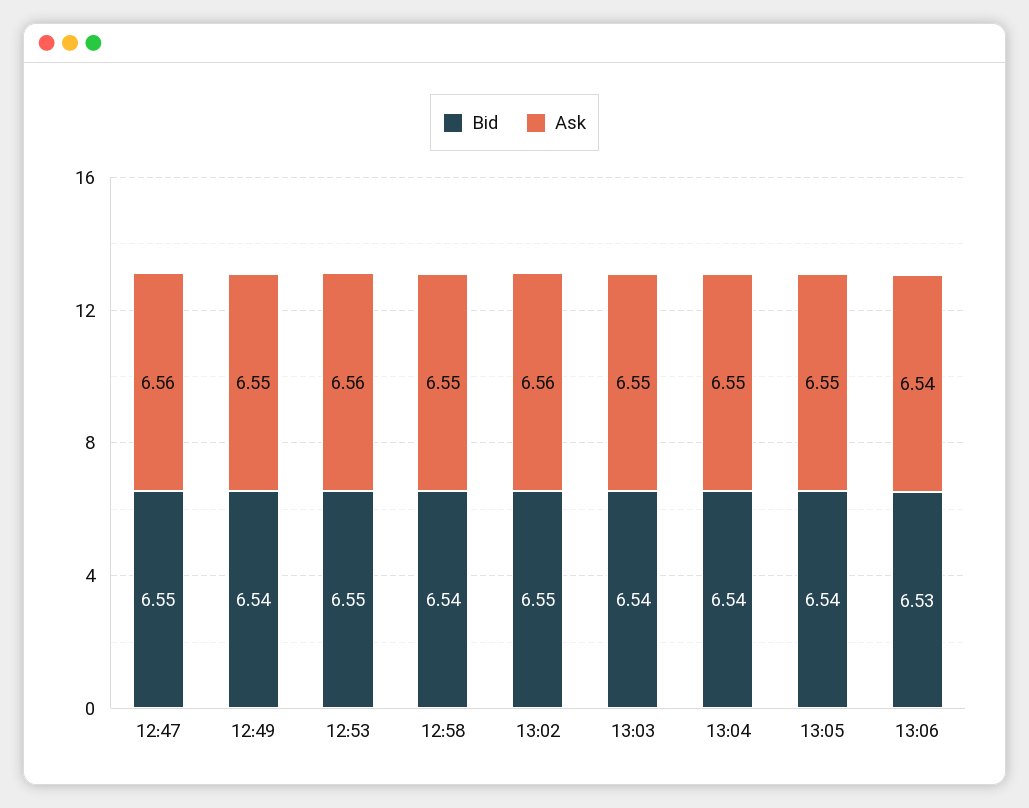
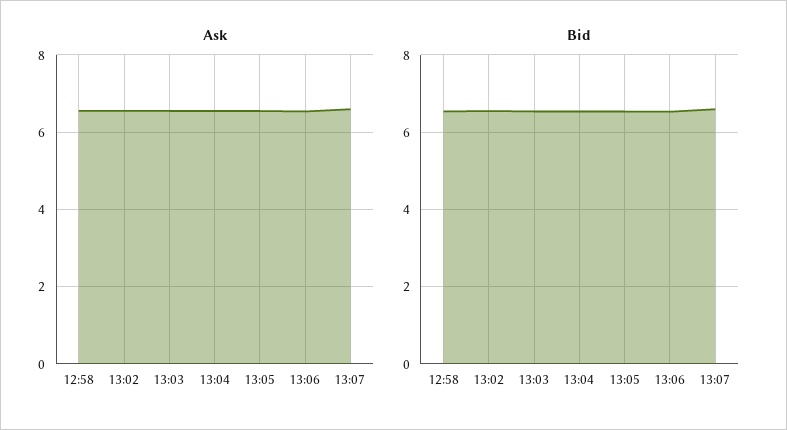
Bid, 12:47: 6.55 -> none
Ask, 12:47: 6.56 -> none
Bid, 12:49: 6.54 -> none
Ask, 12:49: 6.55 -> none
Bid, 12:53: 6.55 -> none
Ask, 12:53: 6.56 -> none
Ask, 13:07: none -> 6.6
Bid, 13:07: none -> 6.6

